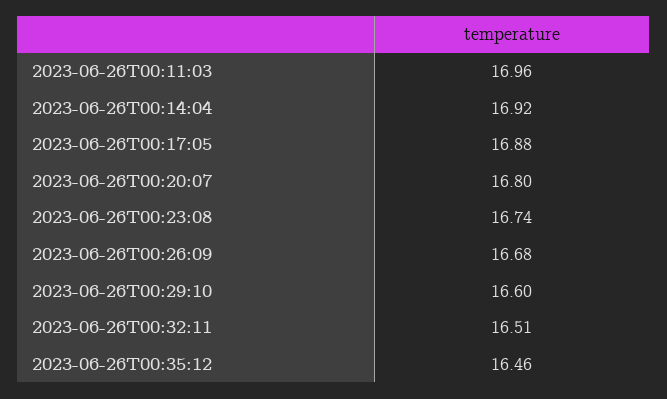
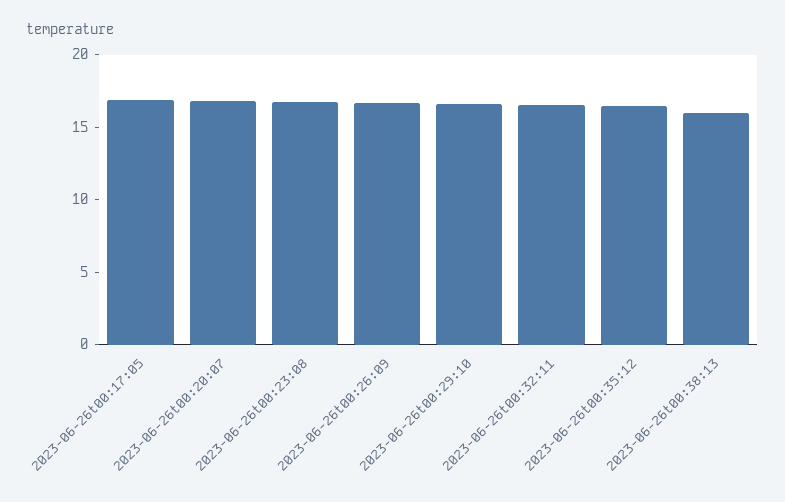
2023-06-26T00:11:03: 16.96 -> none
2023-06-26T00:14:04: 16.92 -> none
2023-06-26t00:38:13: none -> 16

